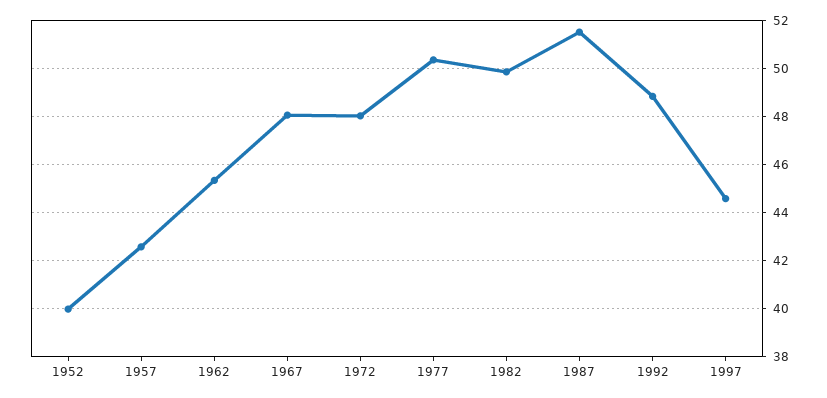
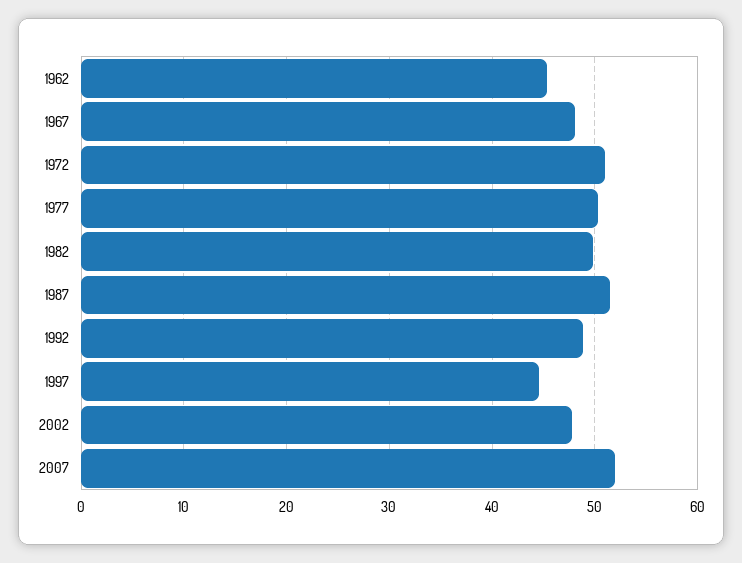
1952: 40 -> none
1957: 42.5 -> none
1972: 48 -> 51
2002: none -> 48
2007: none -> 52

